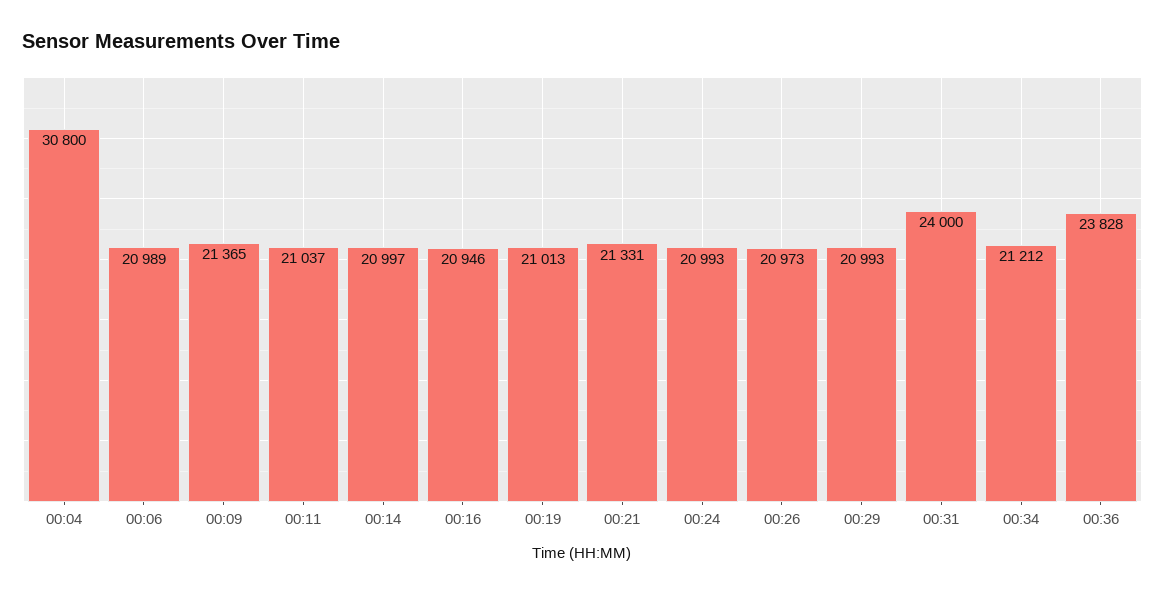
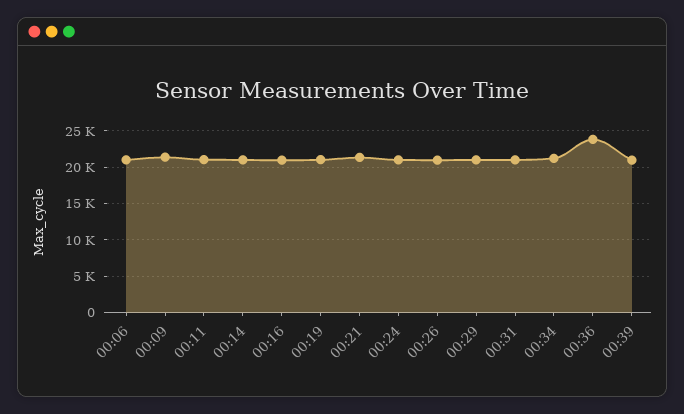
00:04: 30800 -> none
00:31: 24000 -> 21000
00:39: none -> 21000

